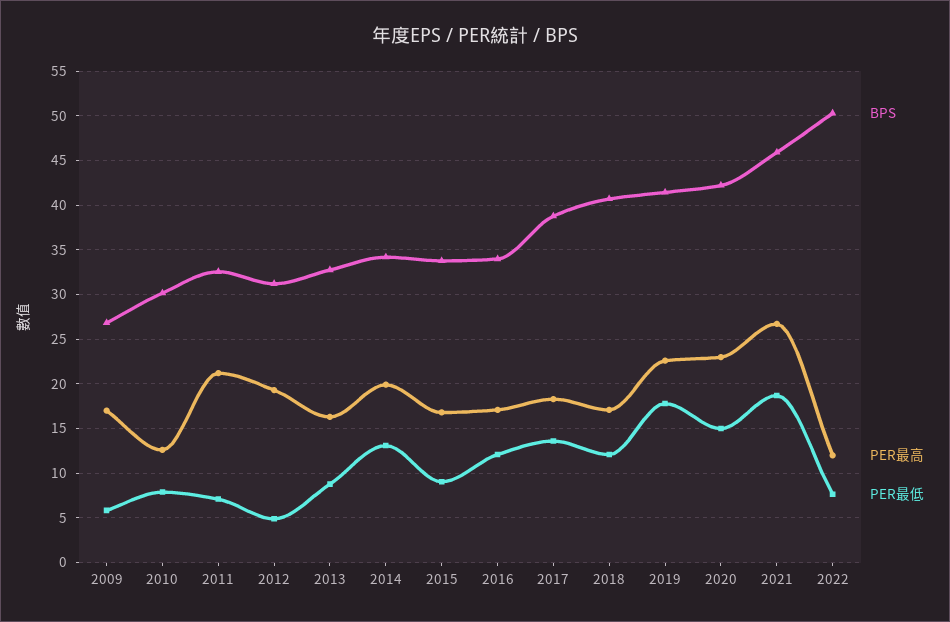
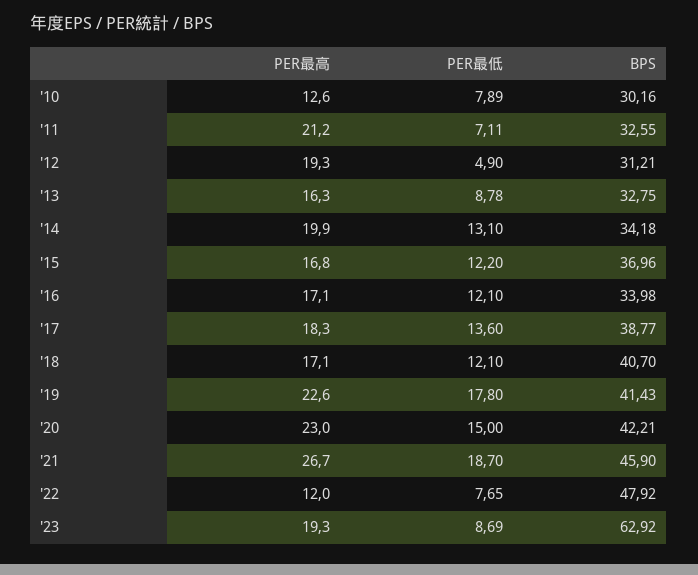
BPS, 2009: 27 -> none
PER最高, 2009: 17 -> none
PER最低, 2009: 6 -> none
BPS, 2015: 34 -> 36.96
PER最低, 2015: 9 -> 12.2
BPS, 2022: 50 -> 47.92
PER最高, '23: none -> 19.3
PER最低, '23: none -> 8.69
BPS, '23: none -> 62.92

